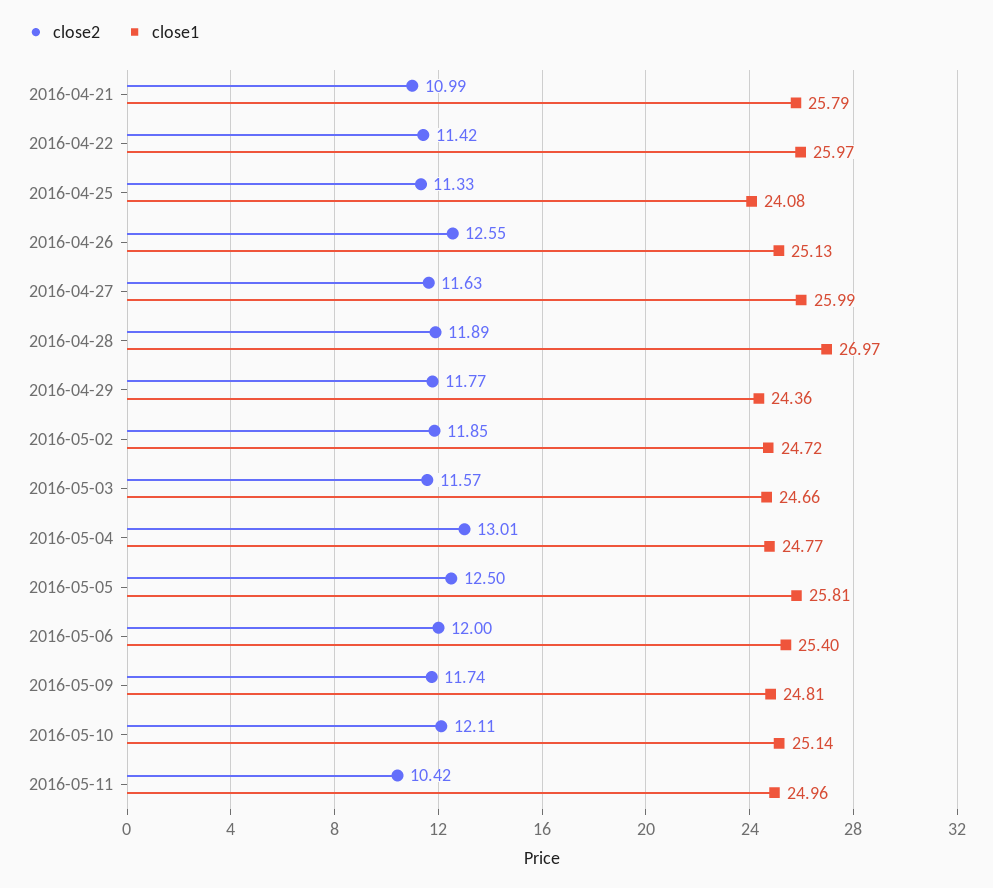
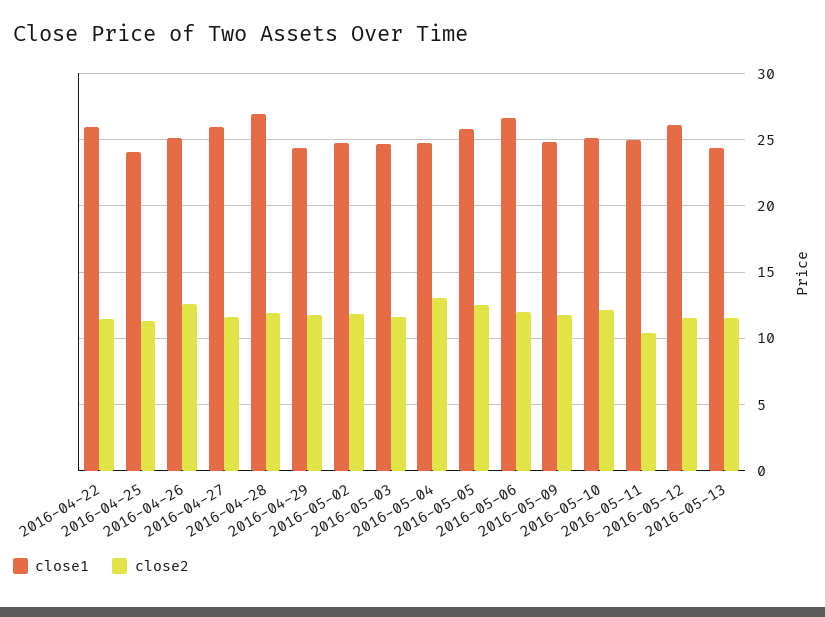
close2, 2016-04-21: 10.99 -> none
close1, 2016-04-21: 25.79 -> none
close1, 2016-05-06: 25.4 -> 26.5
close1, 2016-05-12: none -> 26
close2, 2016-05-12: none -> 11.5
close1, 2016-05-13: none -> 24.5
close2, 2016-05-13: none -> 11.5

